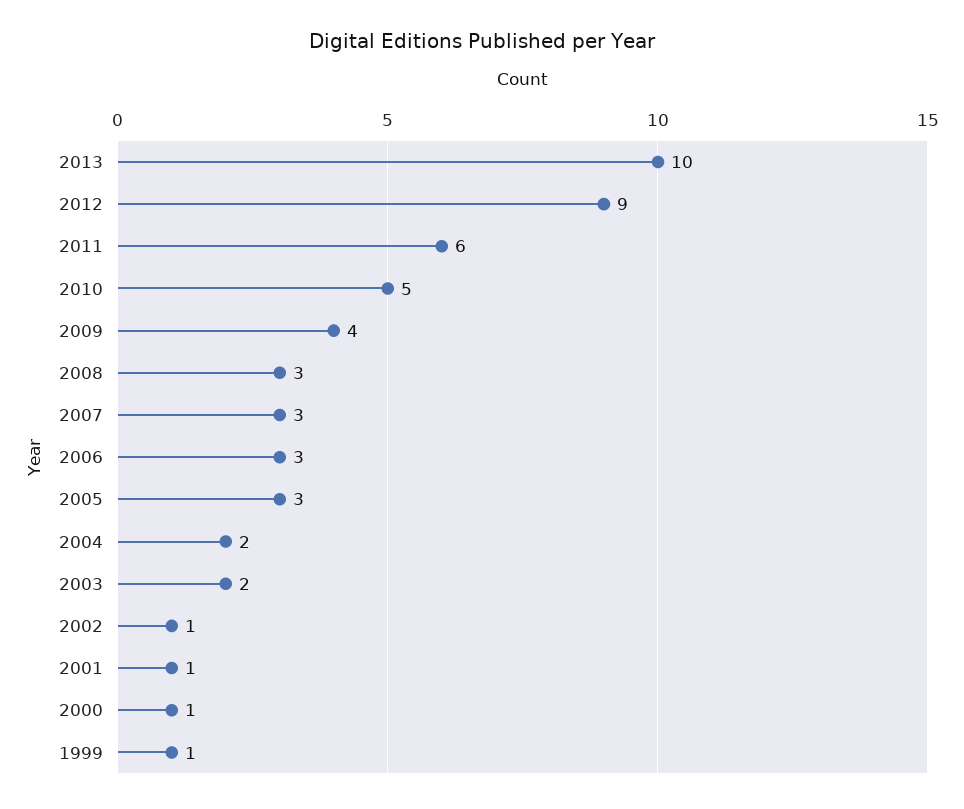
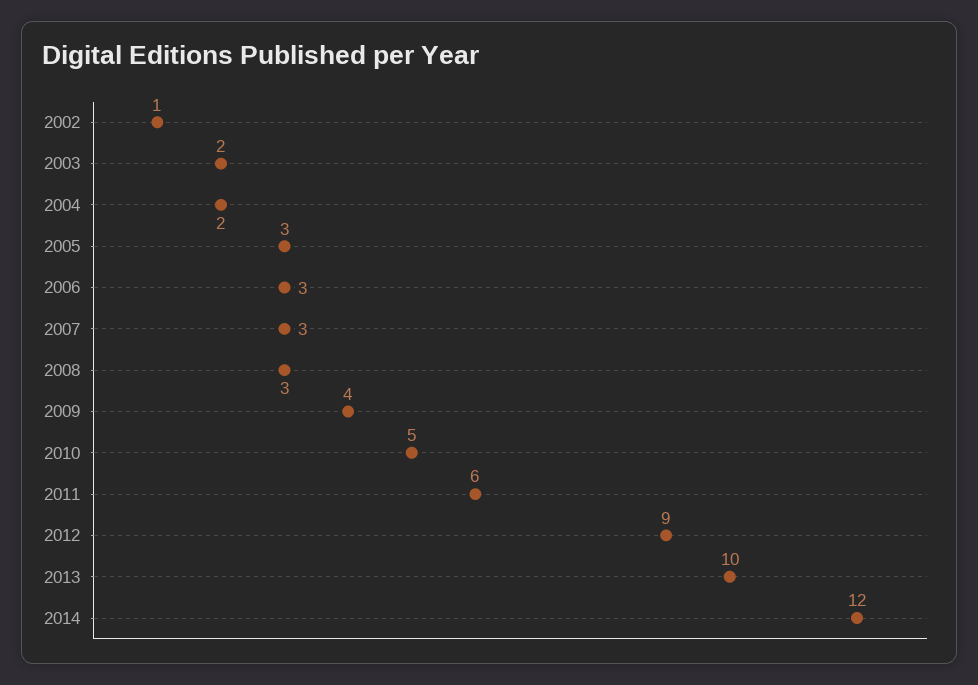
2001: 1 -> none
2000: 1 -> none
1999: 1 -> none
2014: none -> 12

